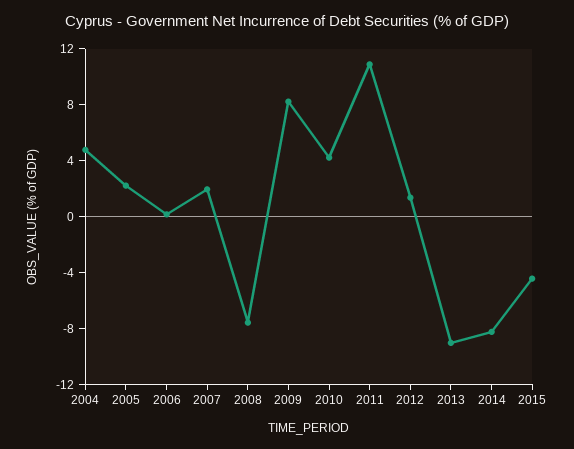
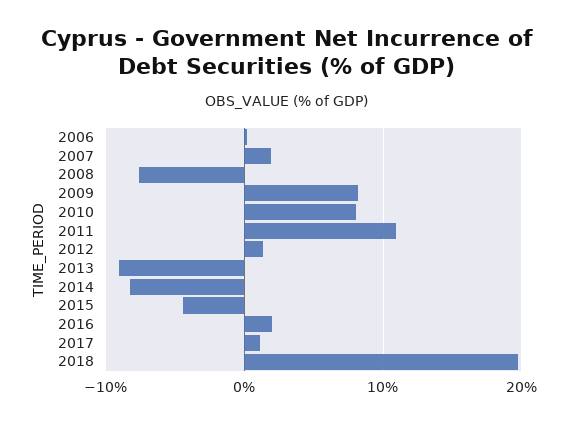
2004: 5 -> none
2005: 2 -> none
2010: 4 -> 8
2016: none -> 2
2017: none -> 1
2018: none -> 20

